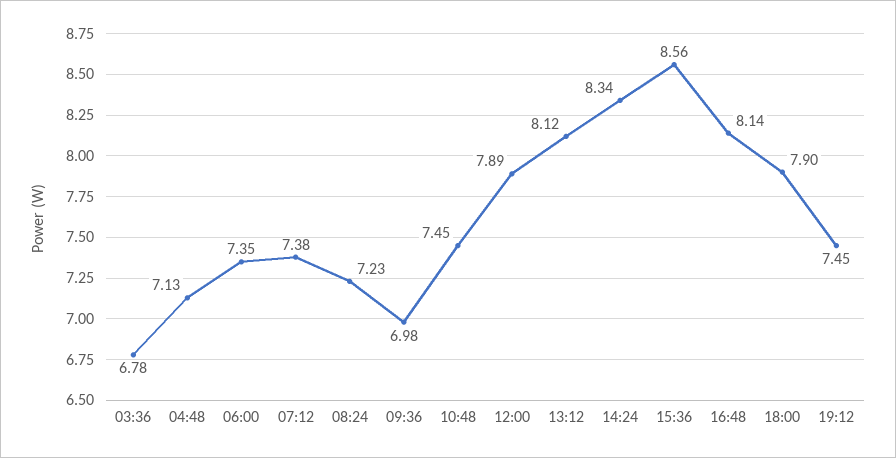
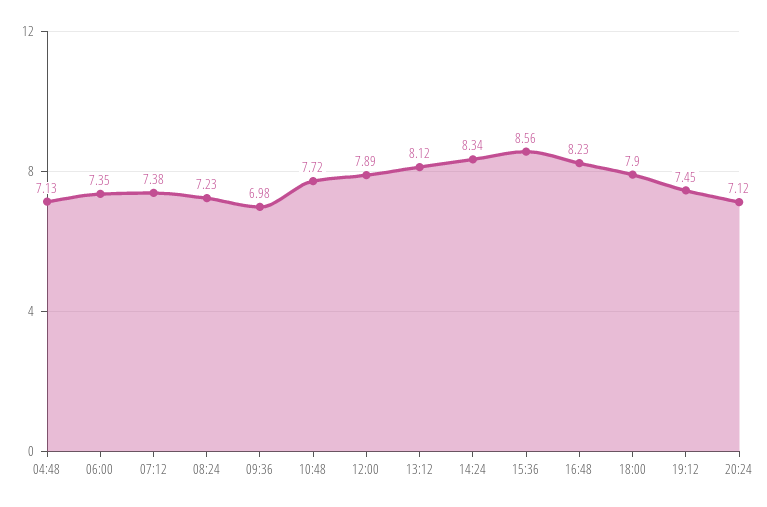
03:36: 6.78 -> none
10:48: 7.45 -> 7.72
16:48: 8.14 -> 8.23
20:24: none -> 7.12

